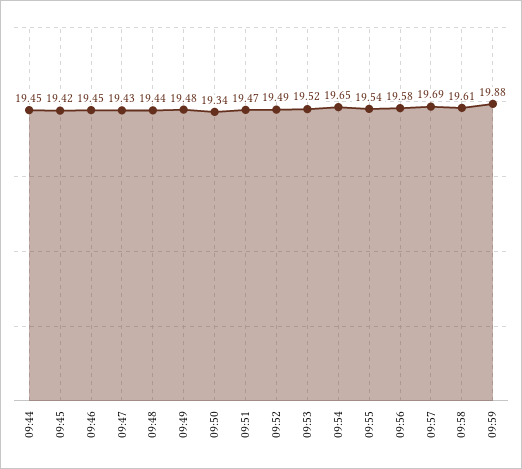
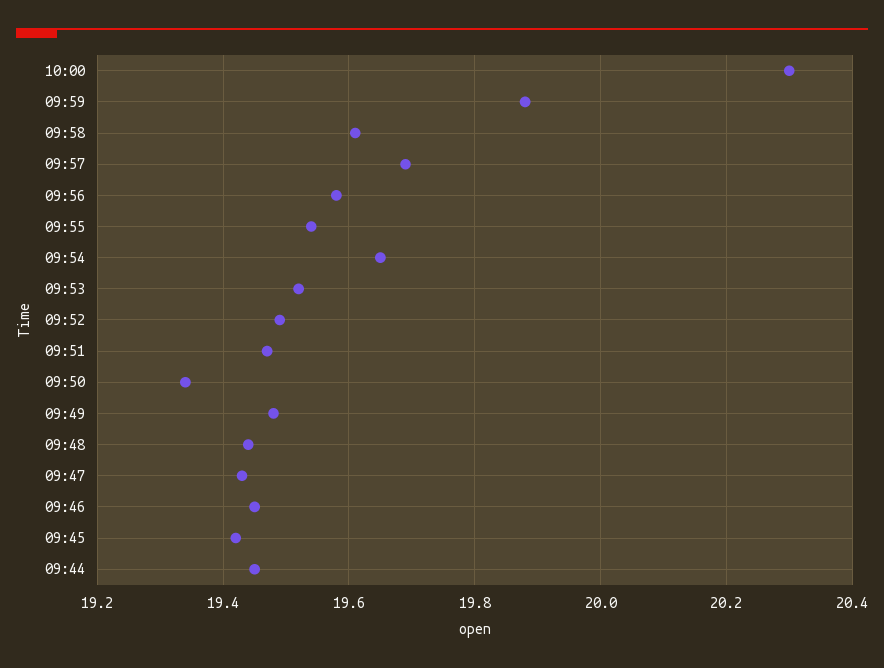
10:00: none -> 20.3

